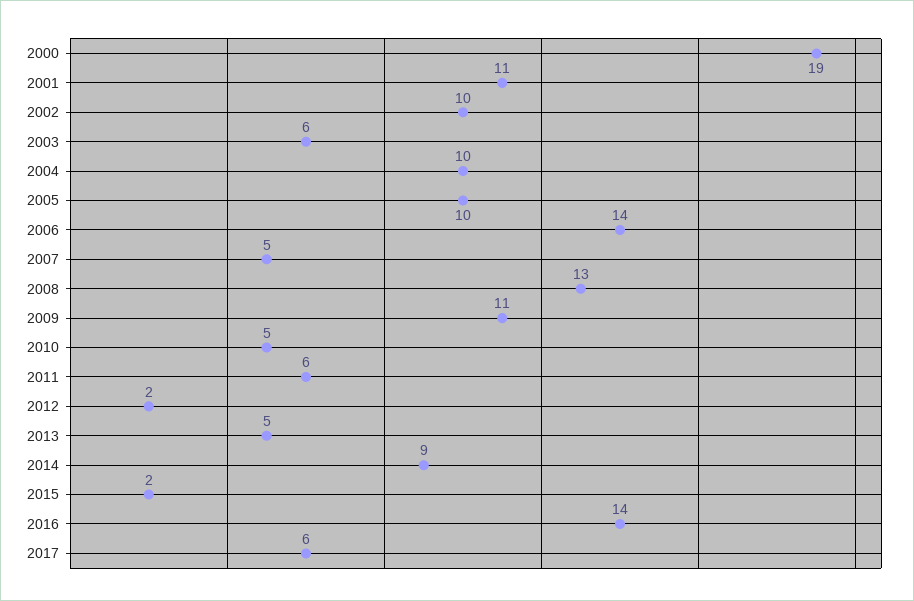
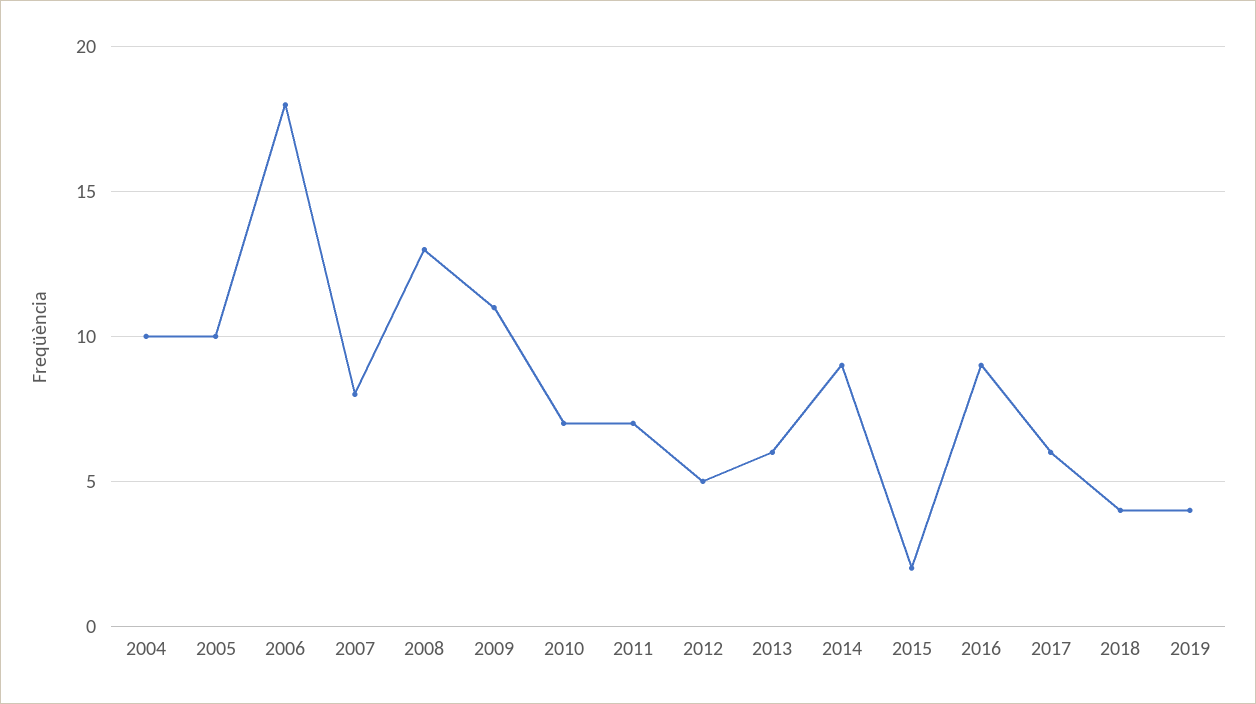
2000: 19 -> none
2001: 11 -> none
2002: 10 -> none
2003: 6 -> none
2006: 14 -> 18
2007: 5 -> 8
2010: 5 -> 7
2011: 6 -> 7
2012: 2 -> 5
2013: 5 -> 6
2016: 14 -> 9
2018: none -> 4
2019: none -> 4

